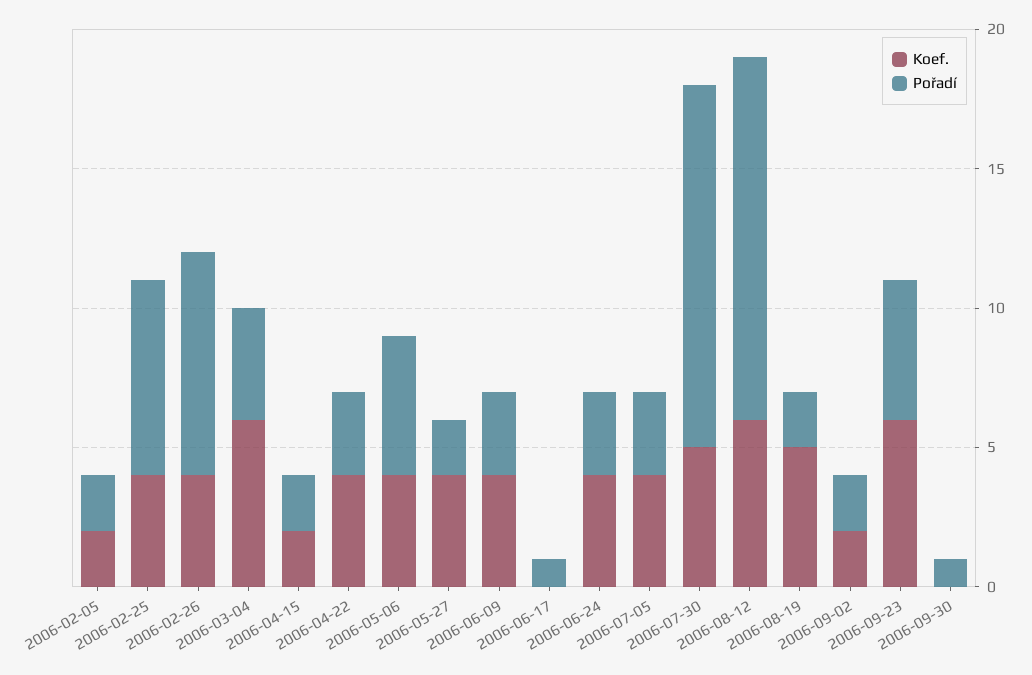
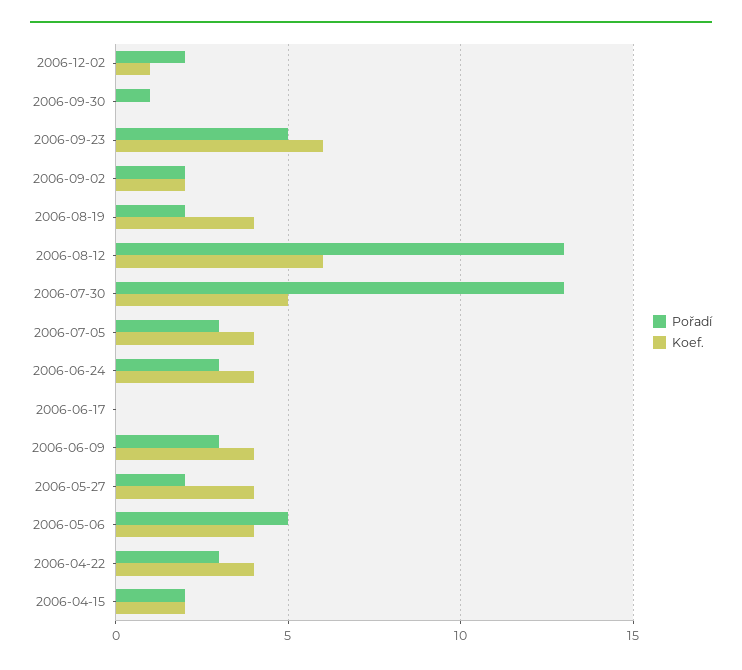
Koef., 2006-02-05: 2 -> none
Pořadí, 2006-02-05: 2 -> none
Koef., 2006-02-25: 4 -> none
Pořadí, 2006-02-25: 7 -> none
Koef., 2006-02-26: 4 -> none
Pořadí, 2006-02-26: 8 -> none
Koef., 2006-03-04: 6 -> none
Pořadí, 2006-03-04: 4 -> none
Pořadí, 2006-06-17: 1 -> 0
Koef., 2006-08-19: 5 -> 4
Pořadí, 2006-12-02: none -> 2
Koef., 2006-12-02: none -> 1

